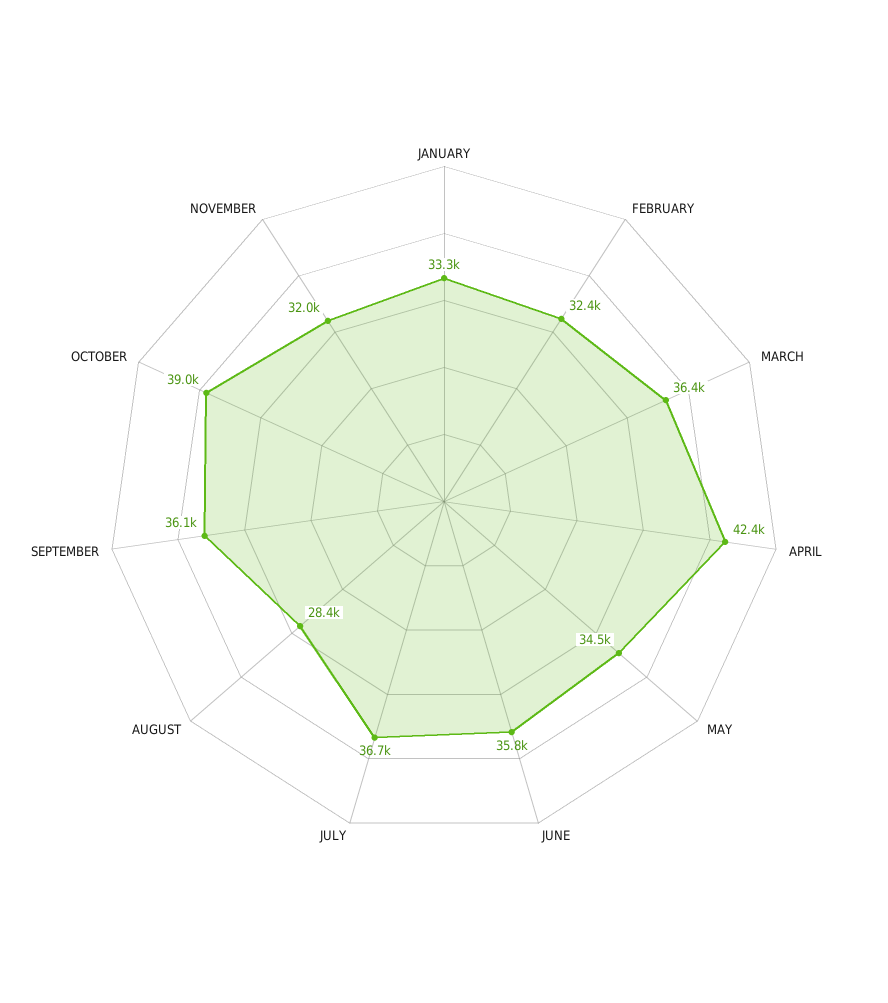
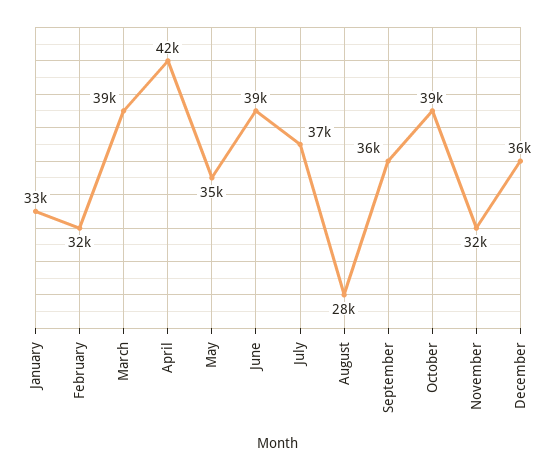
MARCH: 36400 -> 39000
JUNE: 35800 -> 39000
December: none -> 36000

